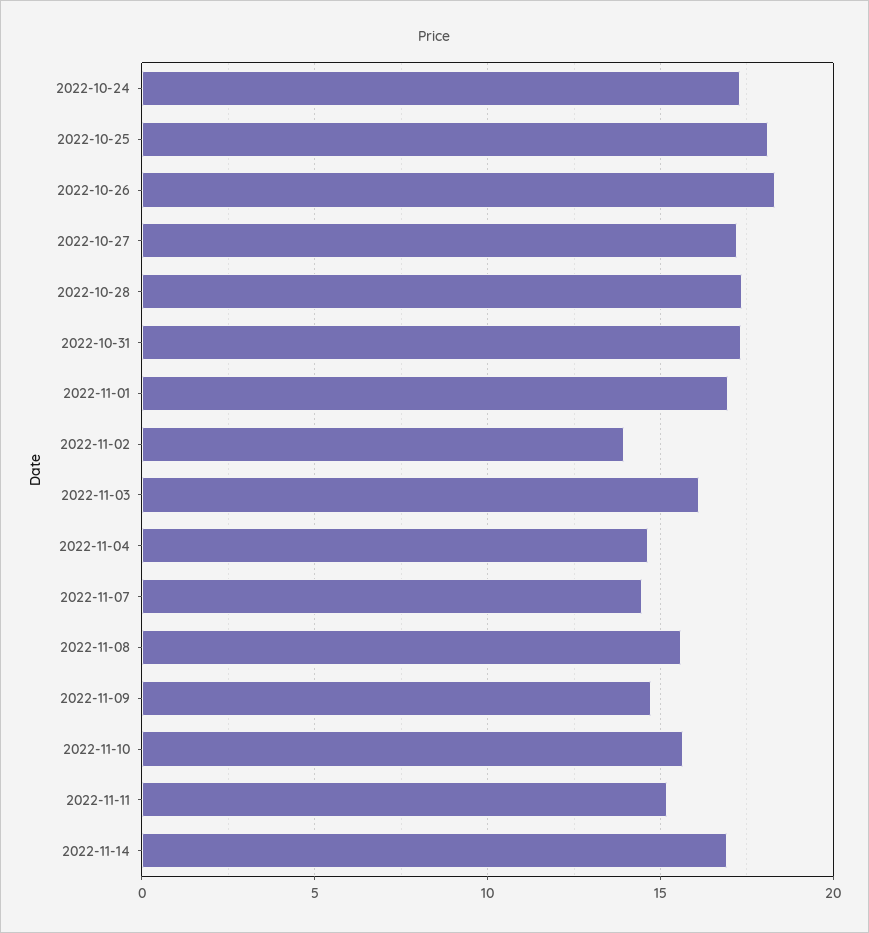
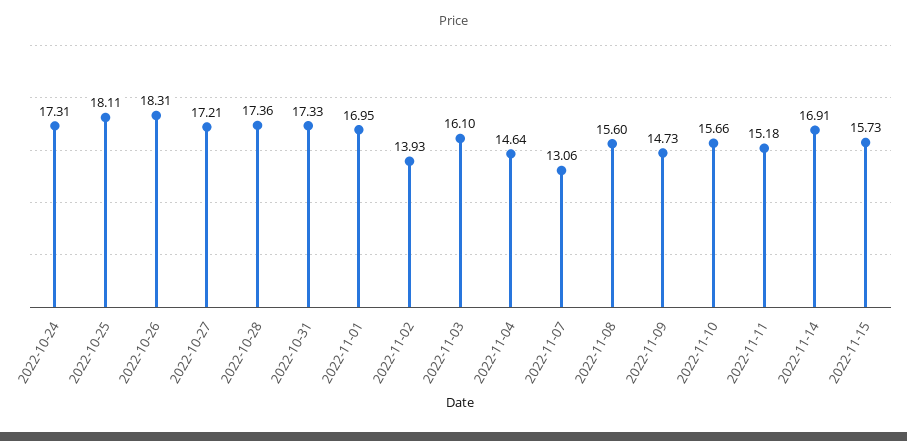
2022-11-07: 14.5 -> 13.06
2022-11-15: none -> 15.73

